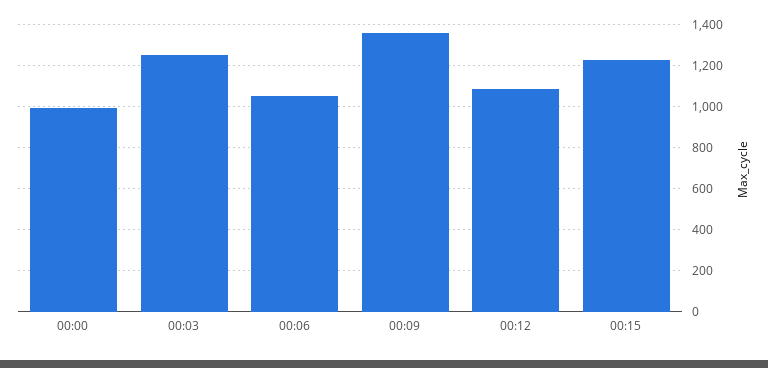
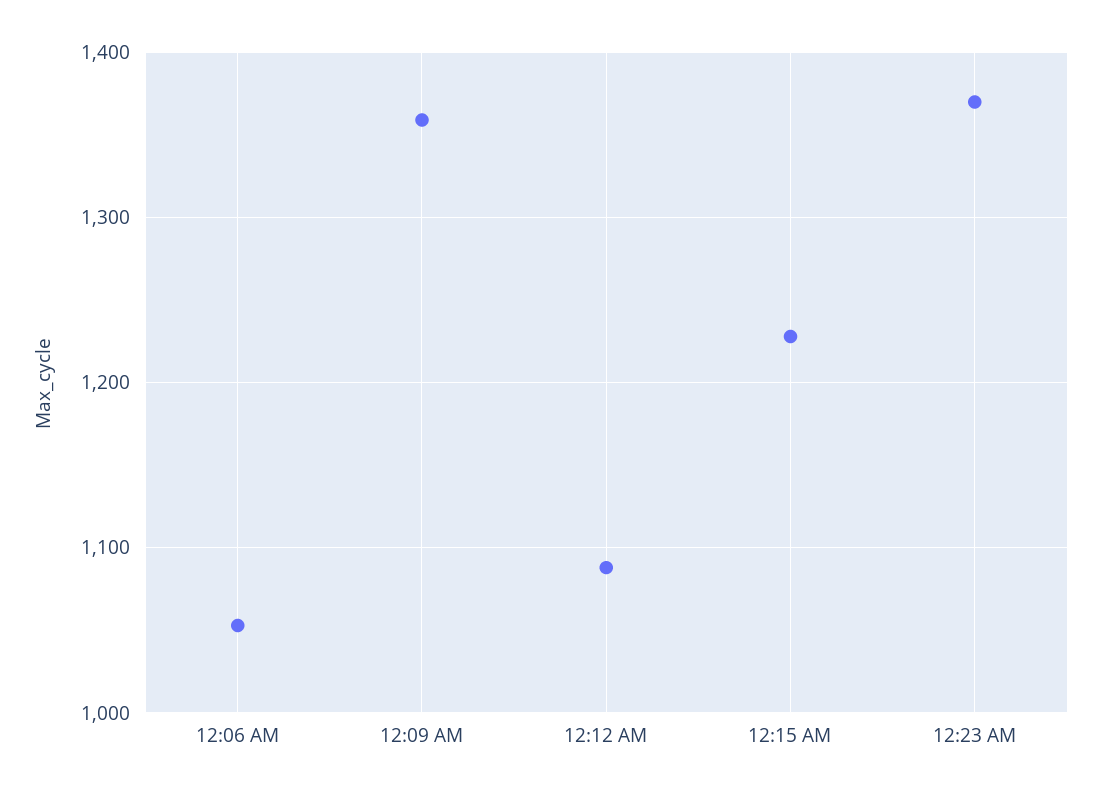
00:00: 1000 -> none
00:03: 1250 -> none
12:23 AM: none -> 1370

